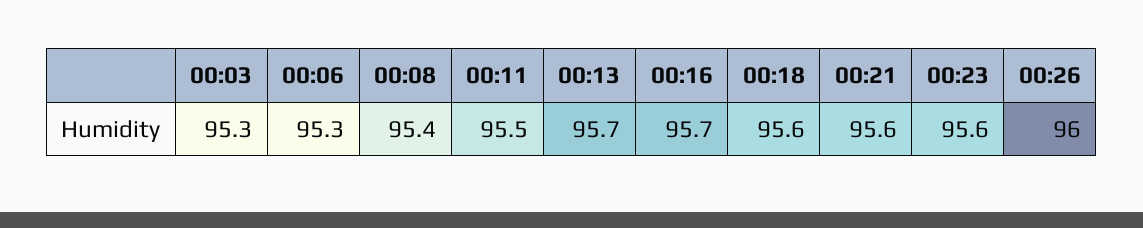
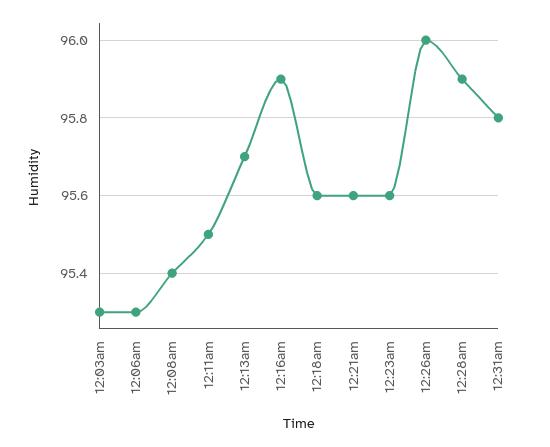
00:16: 95.7 -> 95.9
12:28am: none -> 95.9
12:31am: none -> 95.8

